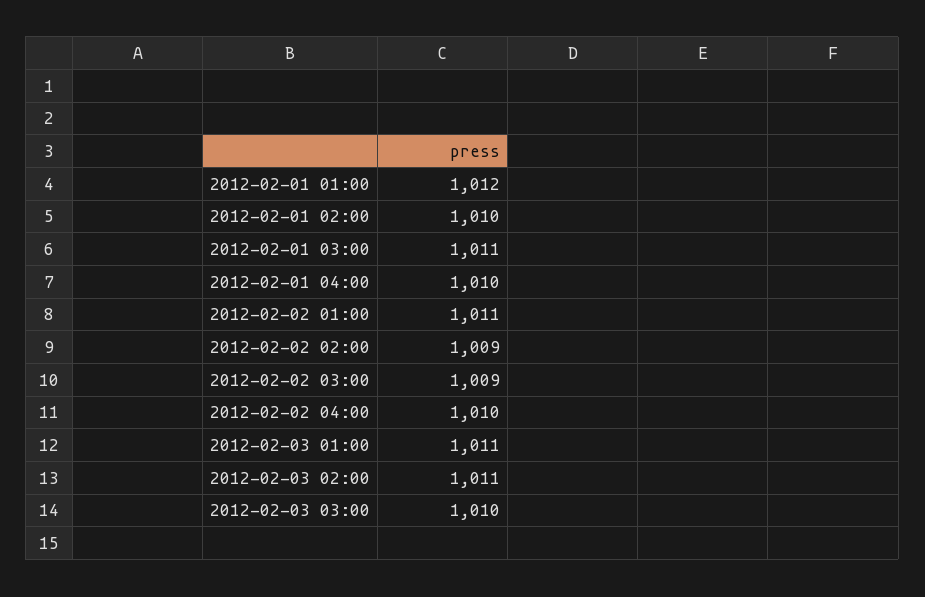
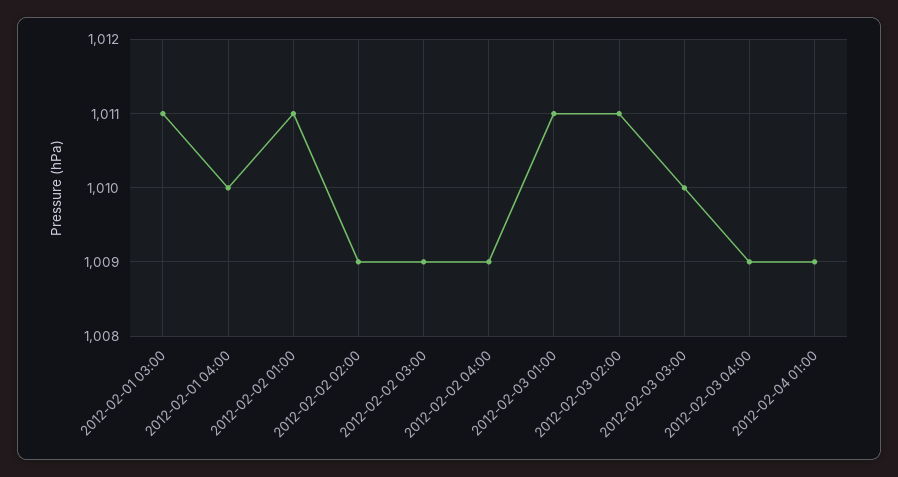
2012-02-01 01:00: 1012 -> none
2012-02-01 02:00: 1010 -> none
2012-02-02 04:00: 1010 -> 1009
2012-02-03 04:00: none -> 1009
2012-02-04 01:00: none -> 1009

